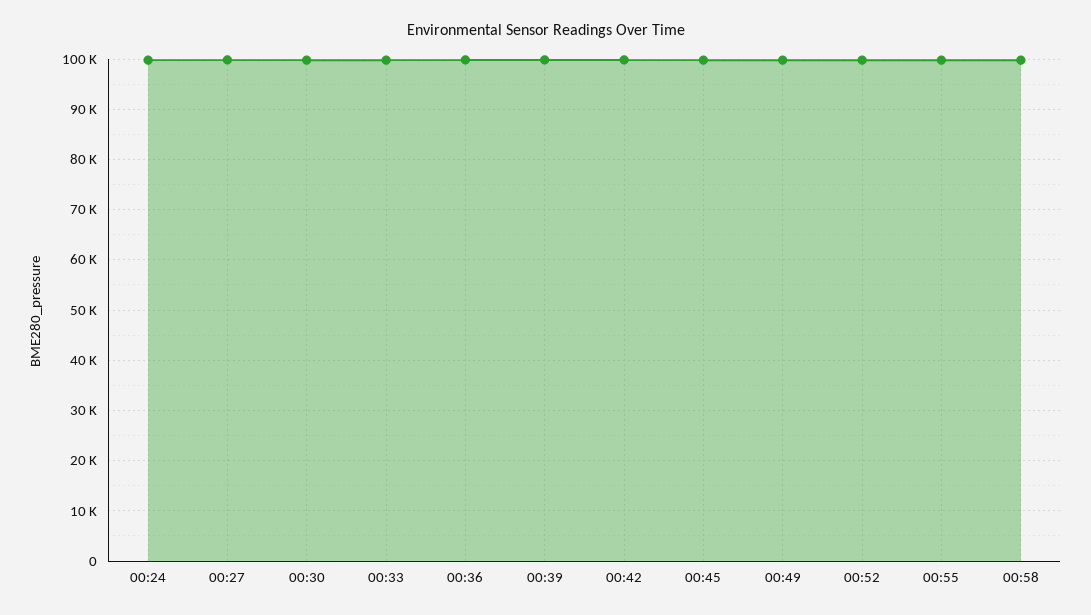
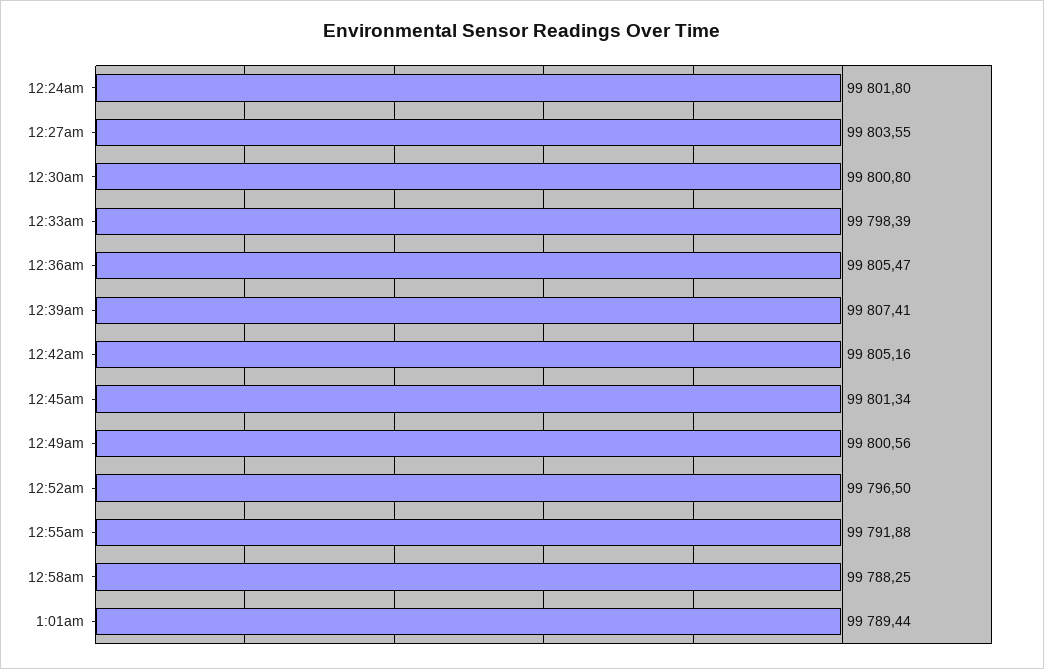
1:01am: none -> 99789.44

